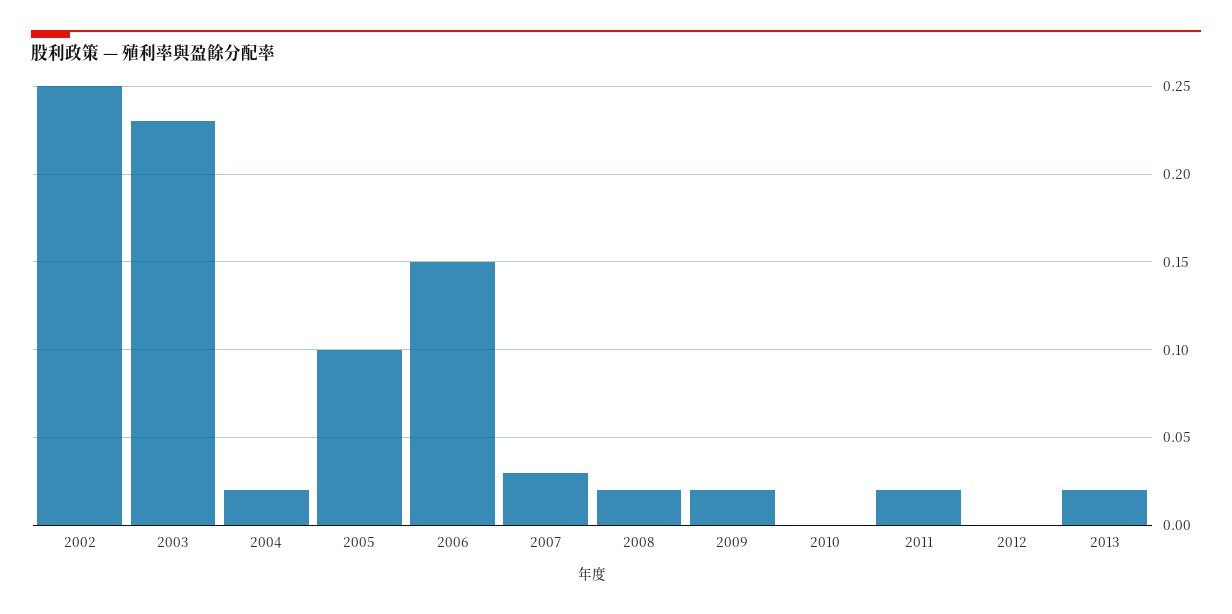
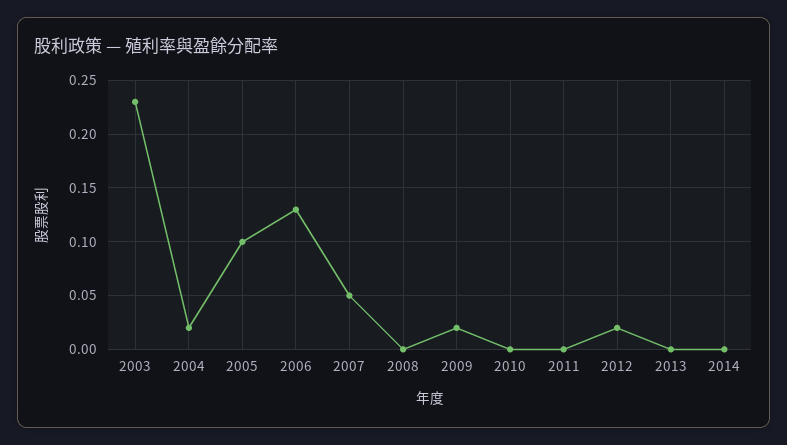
2002: 0.25 -> none
2006: 0.15 -> 0.13
2007: 0.03 -> 0.05
2008: 0.02 -> 0
2011: 0.02 -> 0
2012: 0 -> 0.02
2013: 0.02 -> 0
2014: none -> 0

